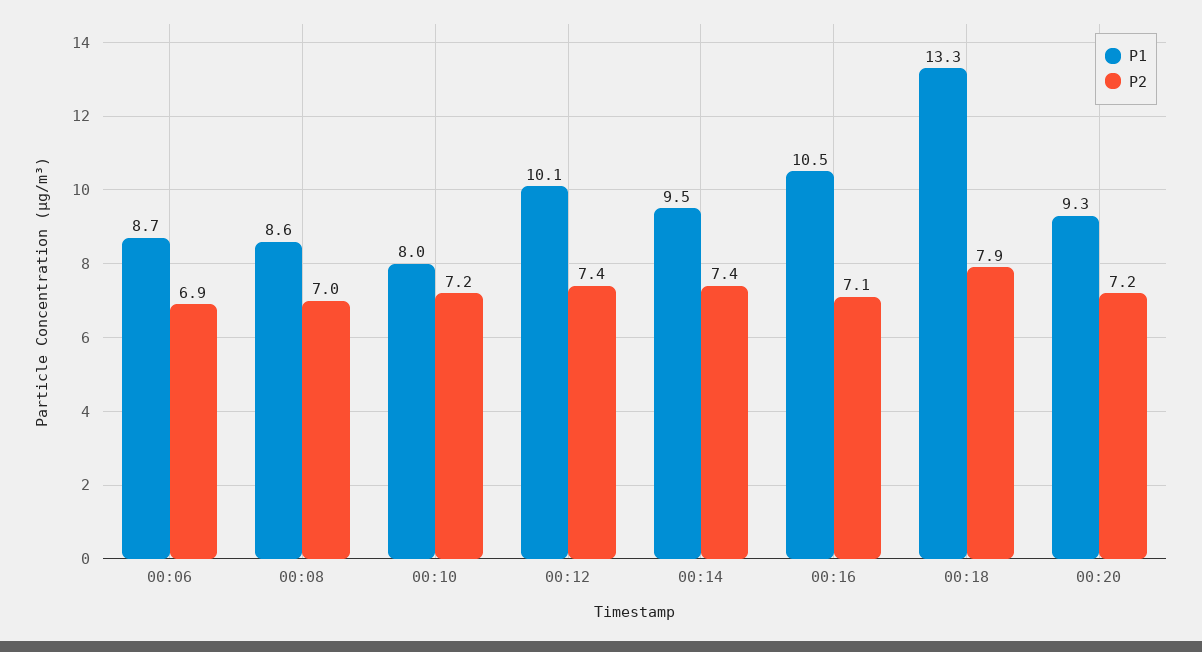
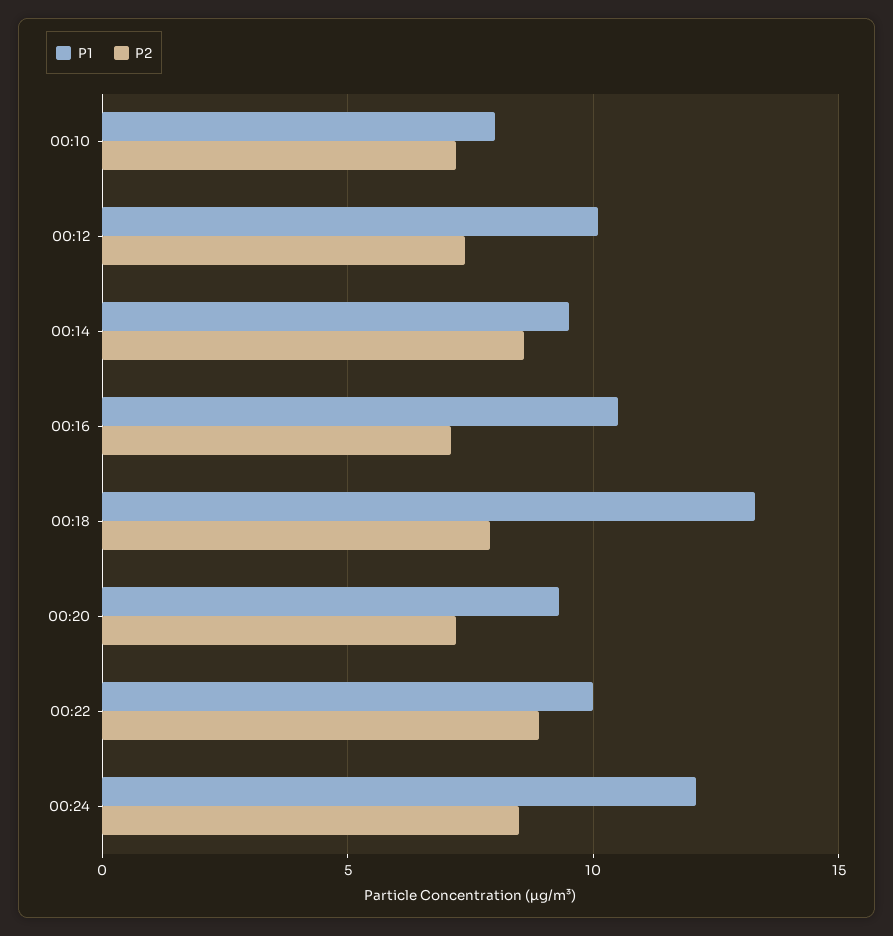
P1, 00:06: 8.7 -> none
P2, 00:06: 6.9 -> none
P1, 00:08: 8.6 -> none
P2, 00:08: 7 -> none
P2, 00:14: 7.4 -> 8.5
P1, 00:22: none -> 10
P2, 00:22: none -> 9
P1, 00:24: none -> 12
P2, 00:24: none -> 8.5

